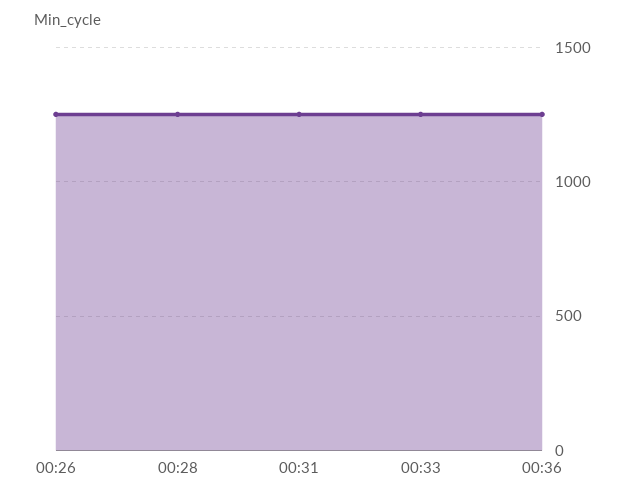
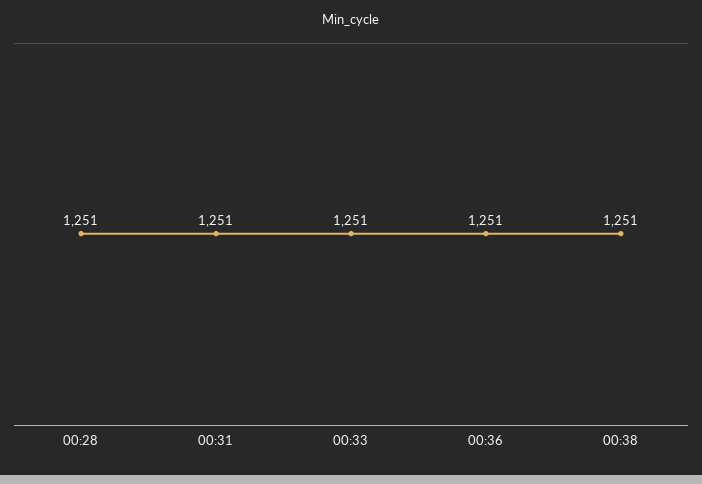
00:26: 1250 -> none
00:38: none -> 1251

